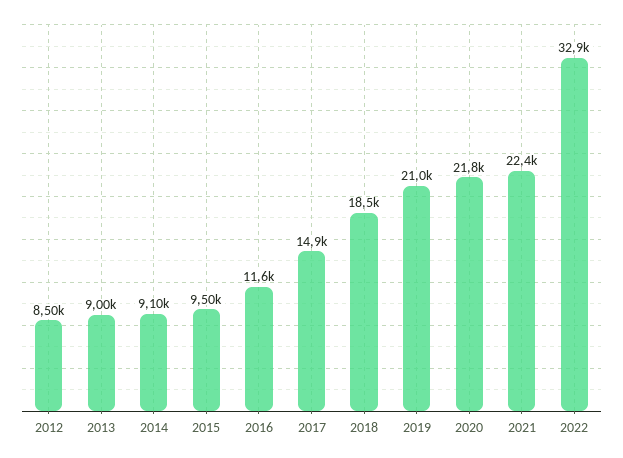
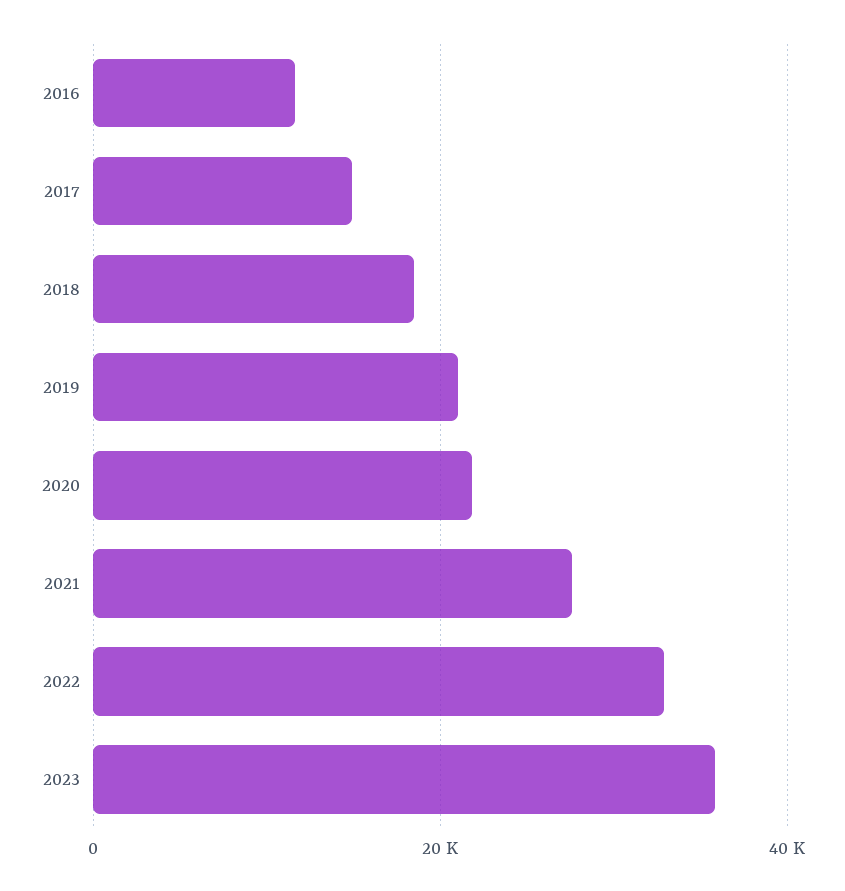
2012: 8500 -> none
2013: 9000 -> none
2014: 9100 -> none
2015: 9500 -> none
2021: 22400 -> 28000
2023: none -> 36000

